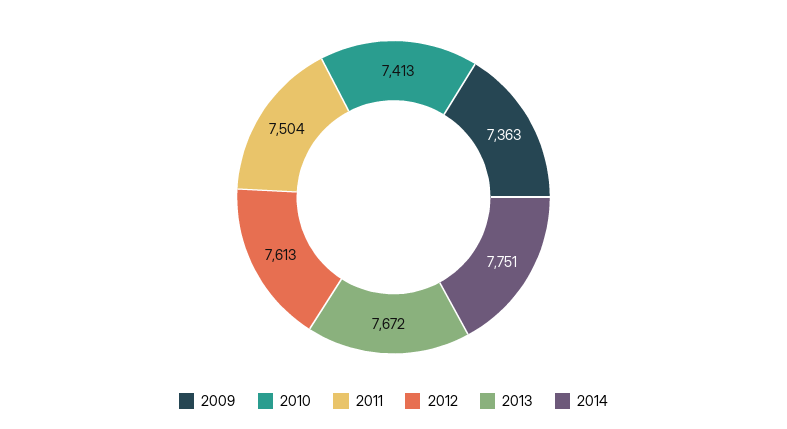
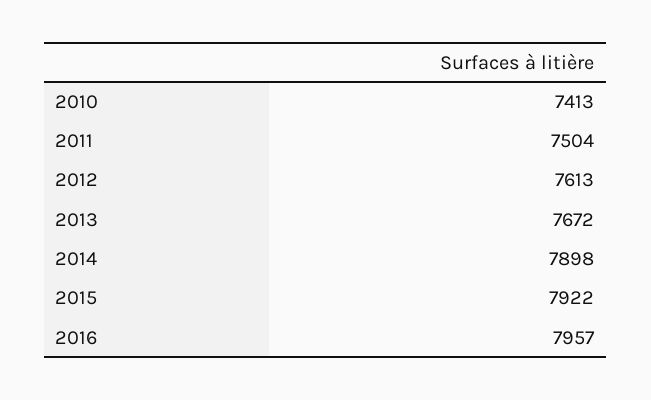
2009: 7363 -> none
2014: 7751 -> 7898
2015: none -> 7922
2016: none -> 7957

